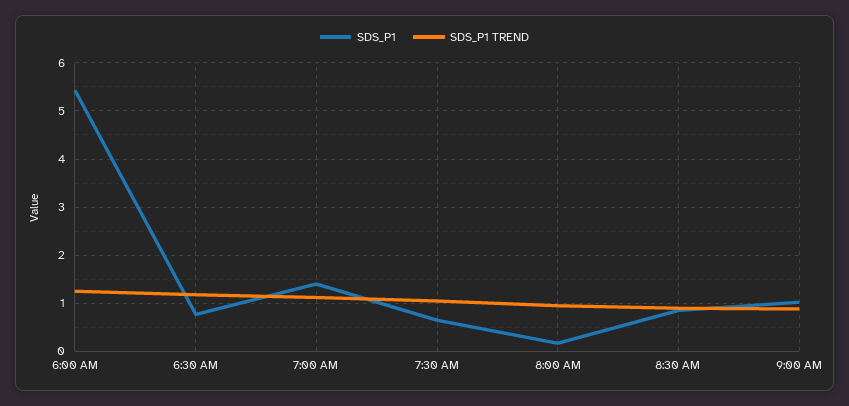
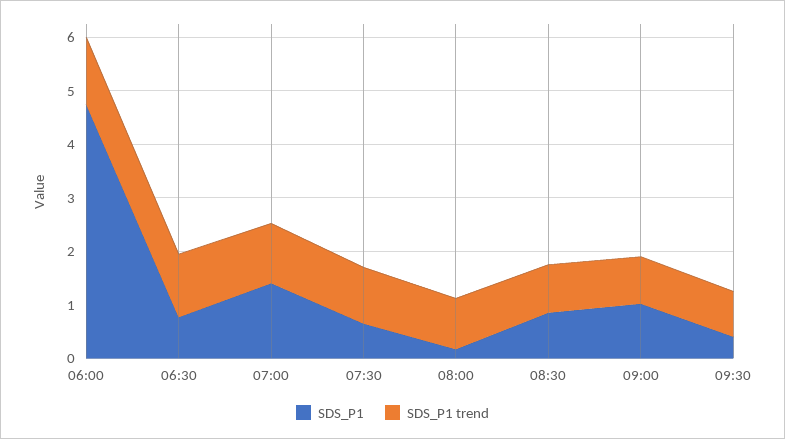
SDS_P1, 6:00 AM: 5.4 -> 4.8
SDS_P1, 09:30: none -> 0.4
SDS_P1 TREND, 09:30: none -> 0.8

